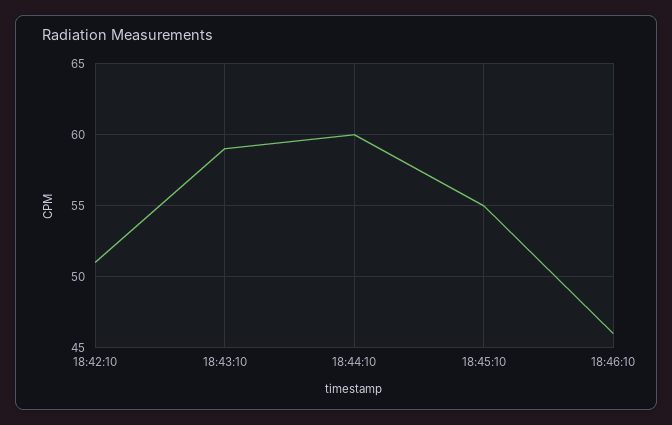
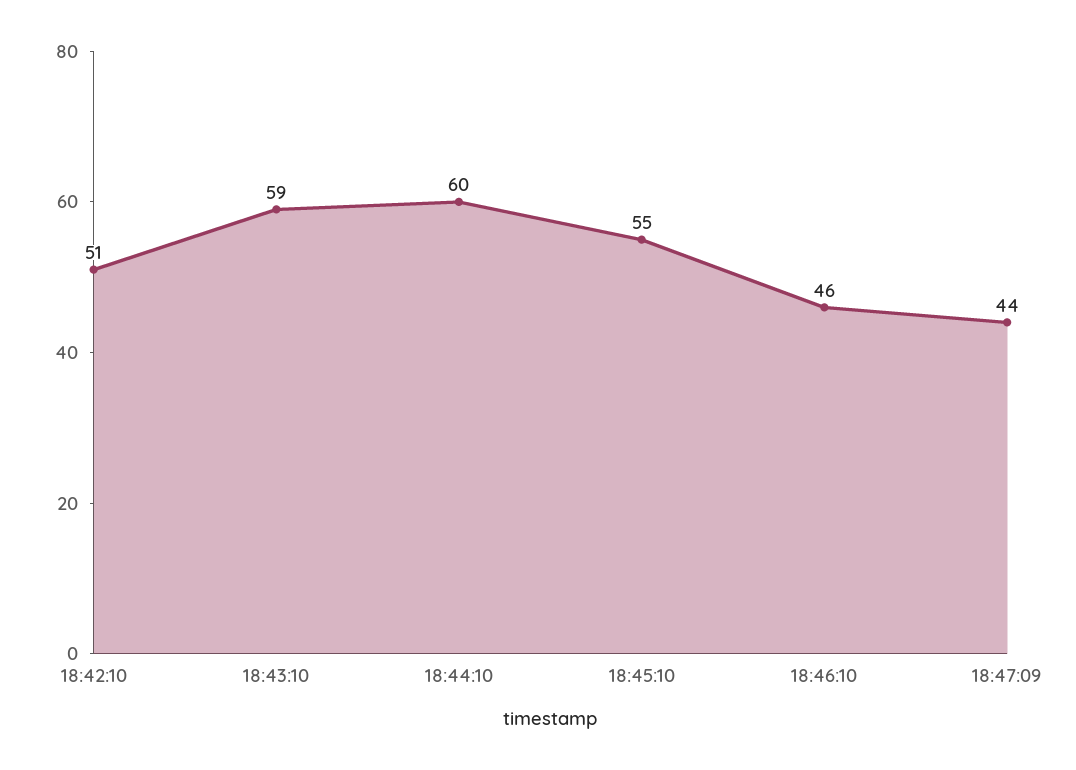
18:47:09: none -> 44

